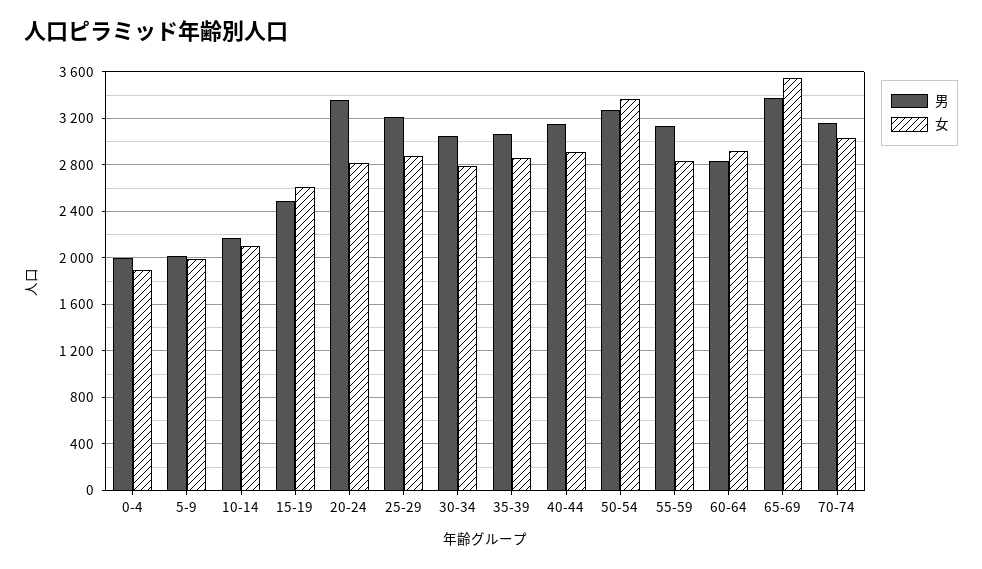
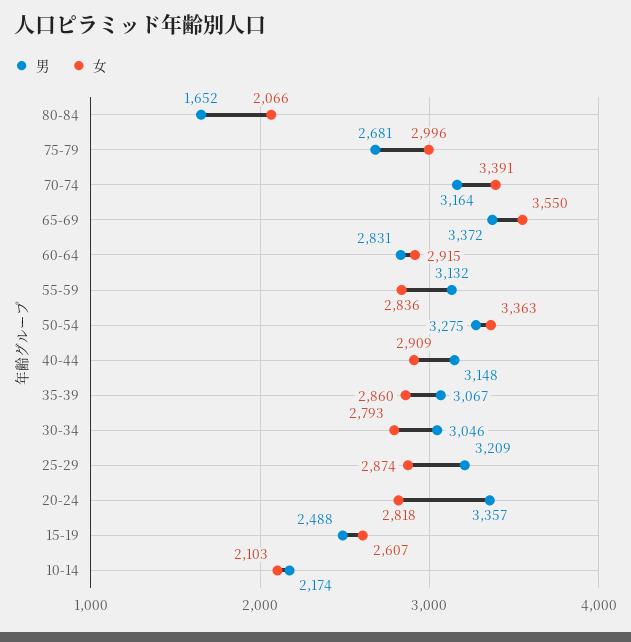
男, 0-4: 2000 -> none
女, 0-4: 1900 -> none
男, 5-9: 2000 -> none
女, 5-9: 2000 -> none
女, 70-74: 3000 -> 3391
男, 80-84: none -> 1652
女, 80-84: none -> 2066
男, 75-79: none -> 2681
女, 75-79: none -> 2996

